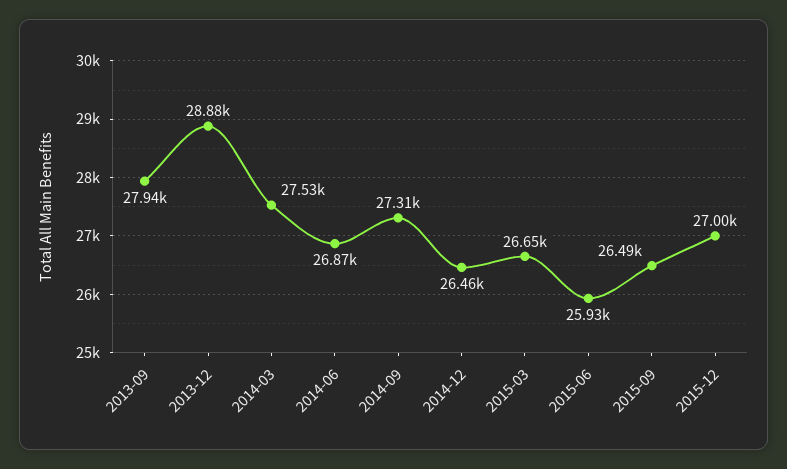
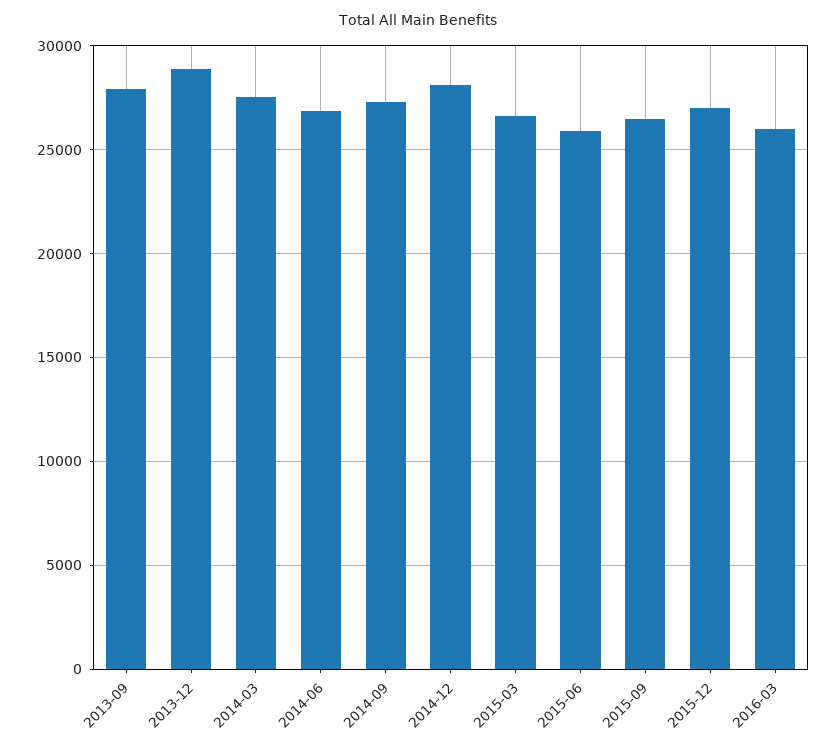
2014-12: 26460 -> 28000
2016-03: none -> 26000

